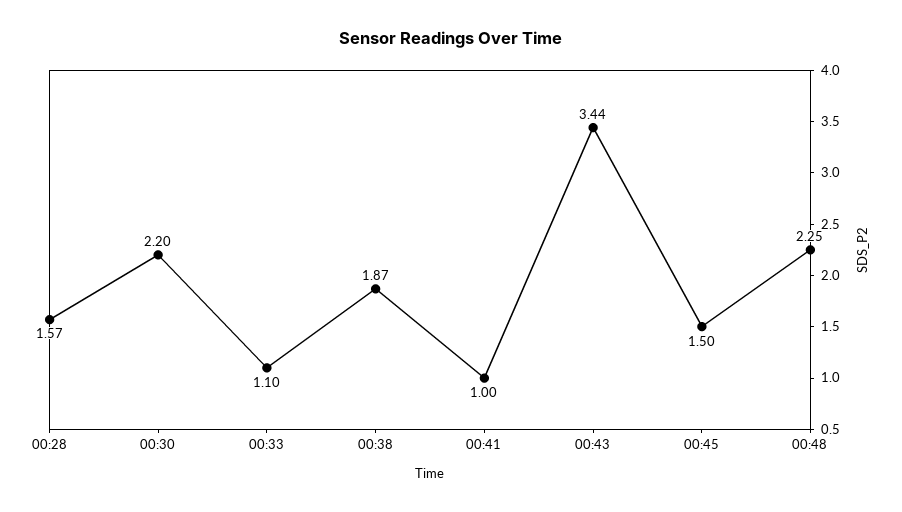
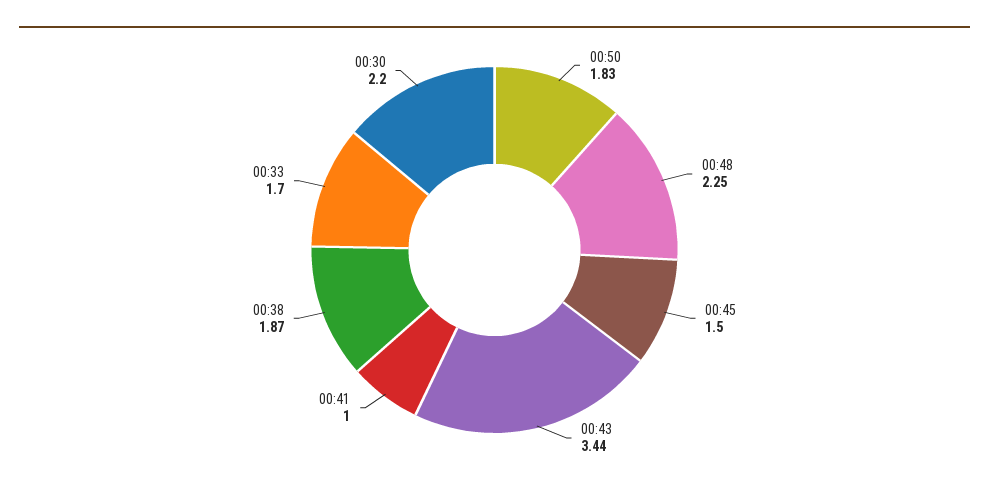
00:28: 1.57 -> none
00:33: 1.1 -> 1.7
00:50: none -> 1.83

